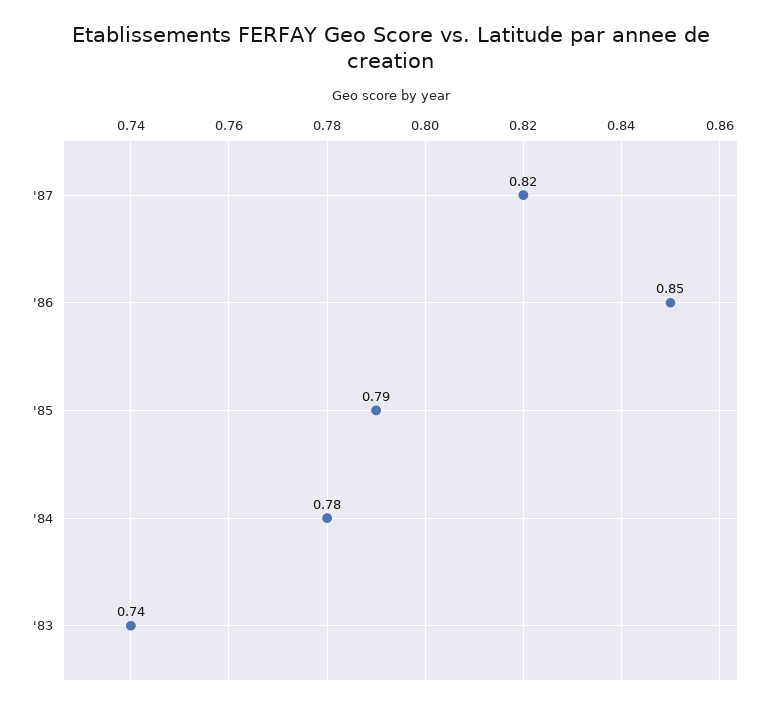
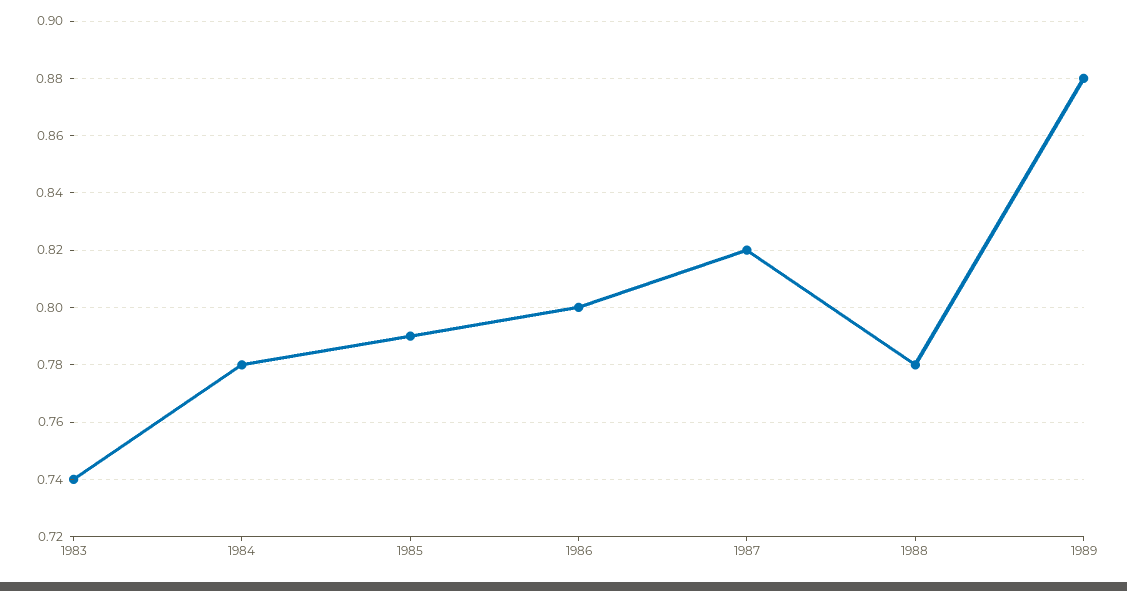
'86: 0.85 -> 0.8
1988: none -> 0.78
1989: none -> 0.88

